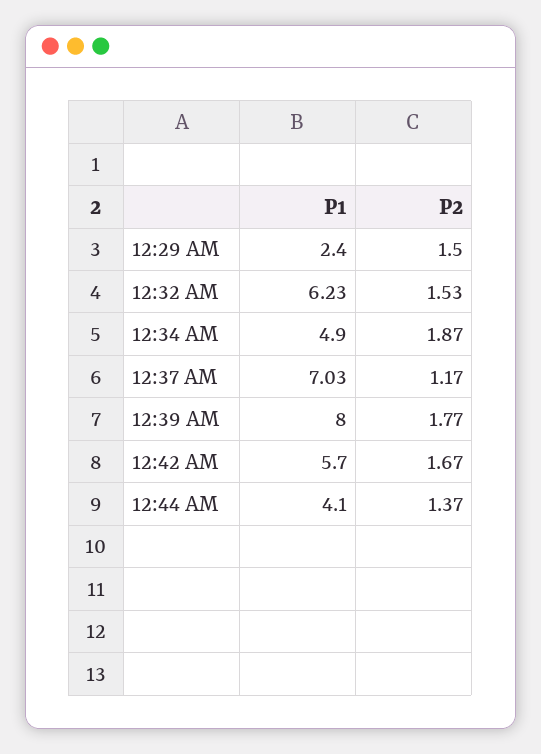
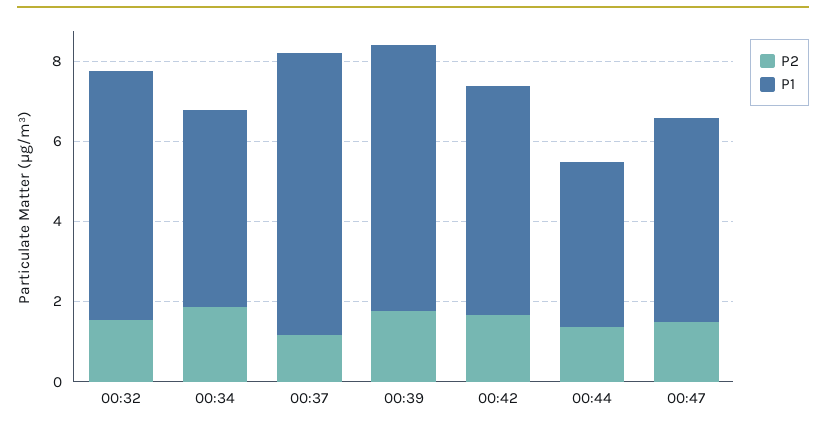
P1, 12:29 AM: 2.4 -> none
P2, 12:29 AM: 1.5 -> none
P1, 12:39 AM: 8 -> 6.5
P2, 00:47: none -> 1.5
P1, 00:47: none -> 5

